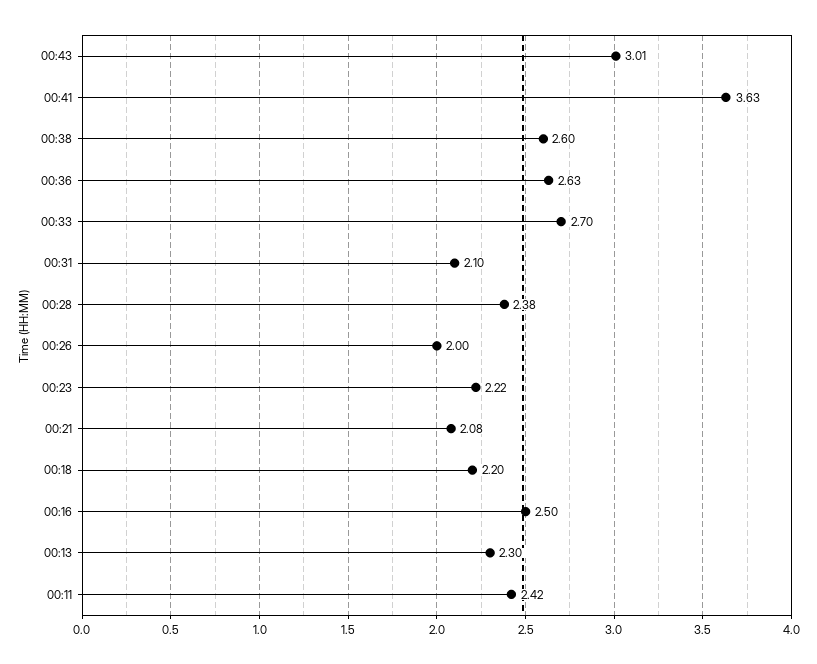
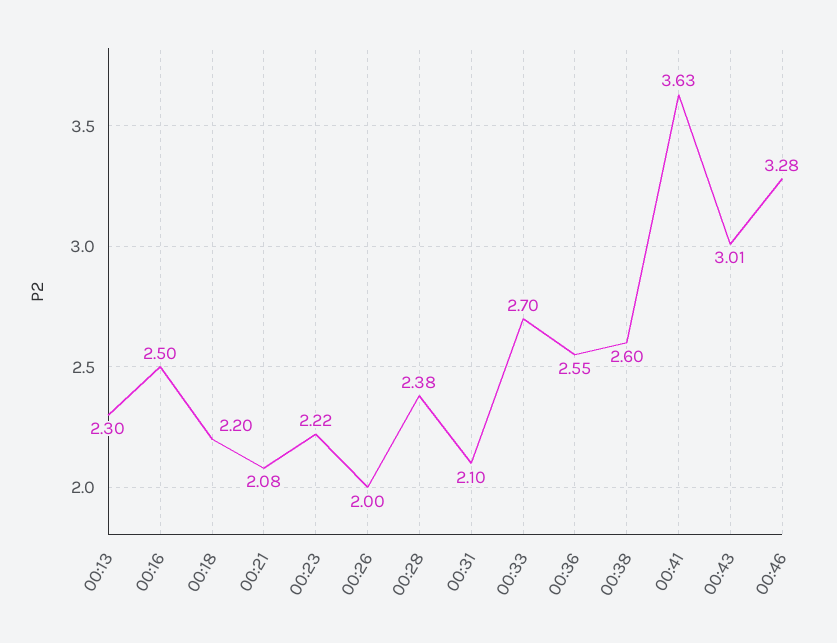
00:36: 2.63 -> 2.55
00:11: 2.42 -> none
00:46: none -> 3.28

